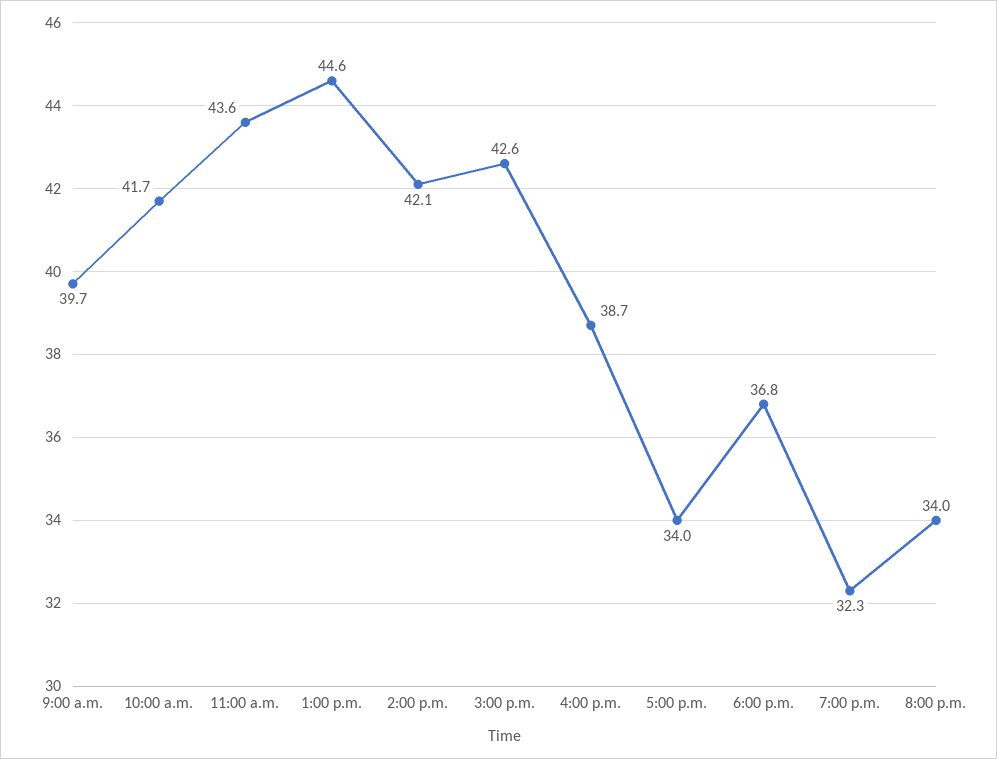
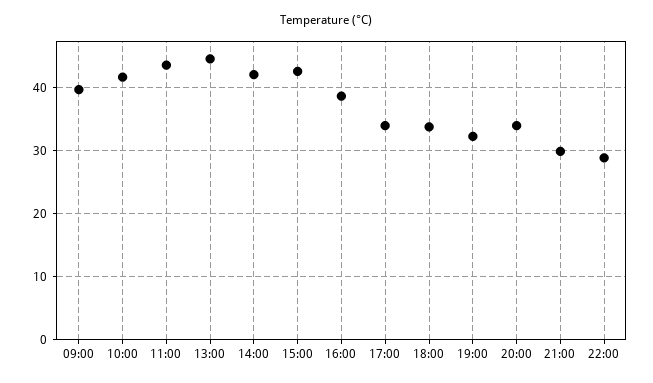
6:00 p.m.: 36.8 -> 34
21:00: none -> 30
22:00: none -> 29

